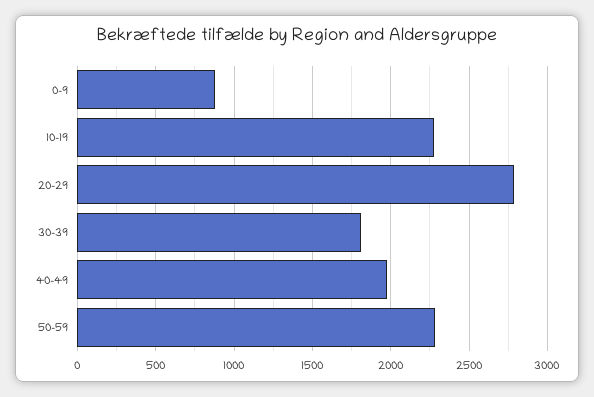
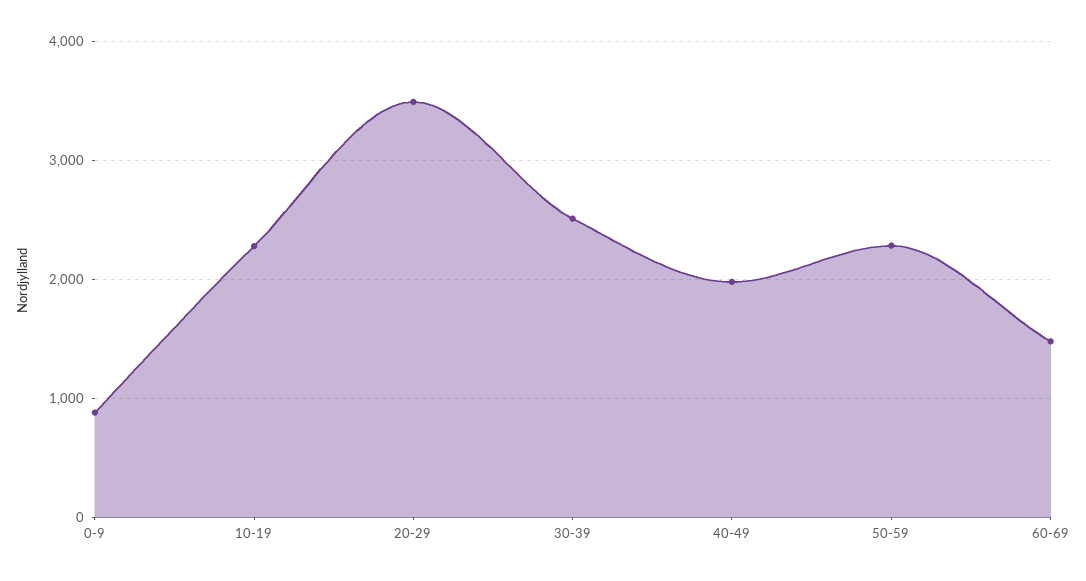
20-29: 2800 -> 3500
30-39: 1800 -> 2500
60-69: none -> 1500

